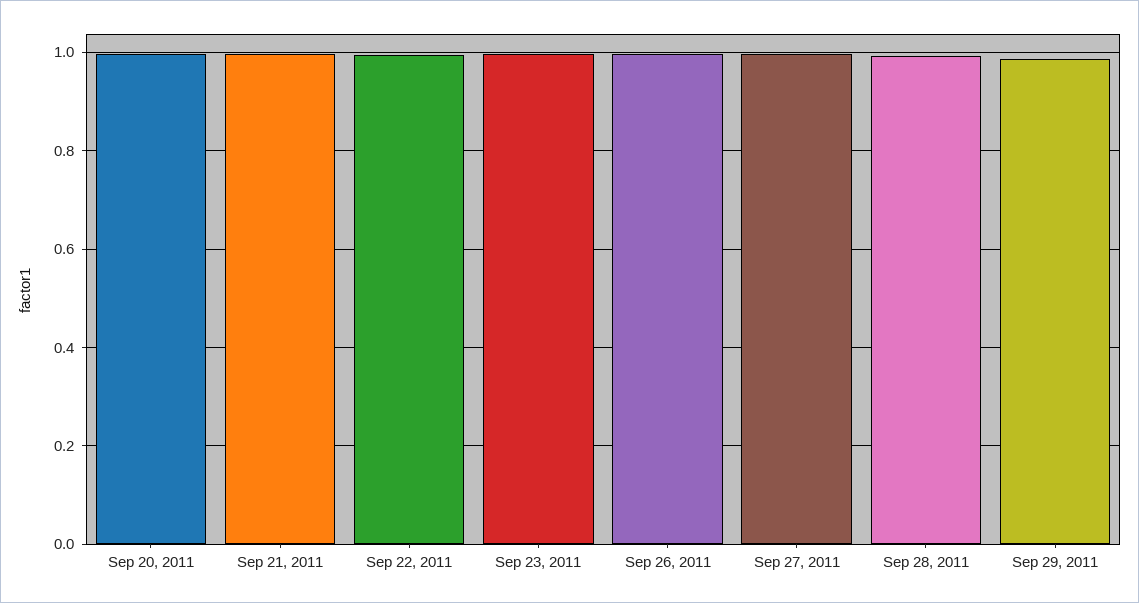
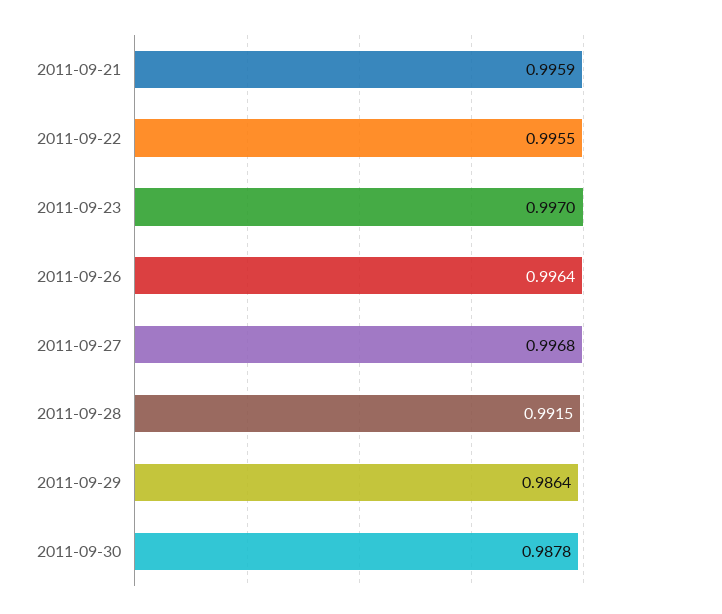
Sep 20, 2011: 1 -> none
2011-09-30: none -> 0.9878

